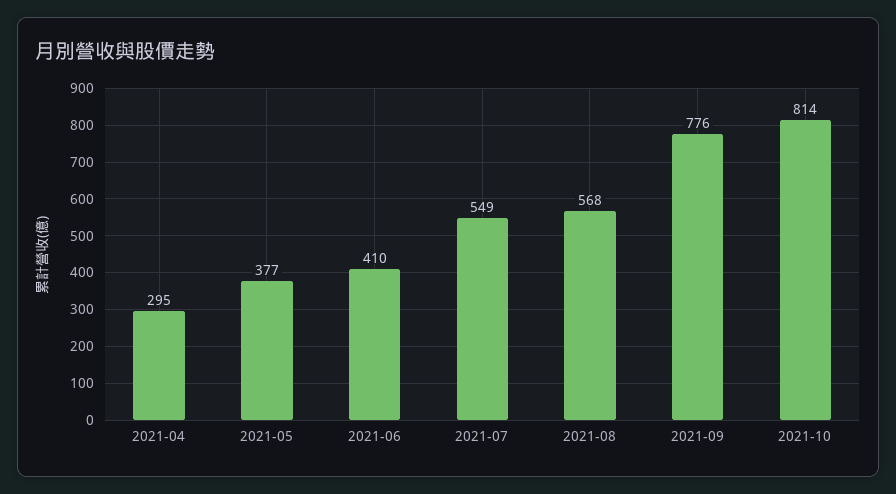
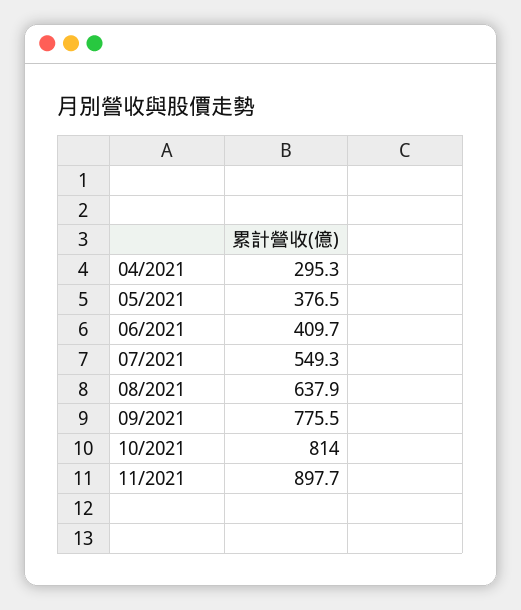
2021-08: 568 -> 637.9
11/2021: none -> 897.7

